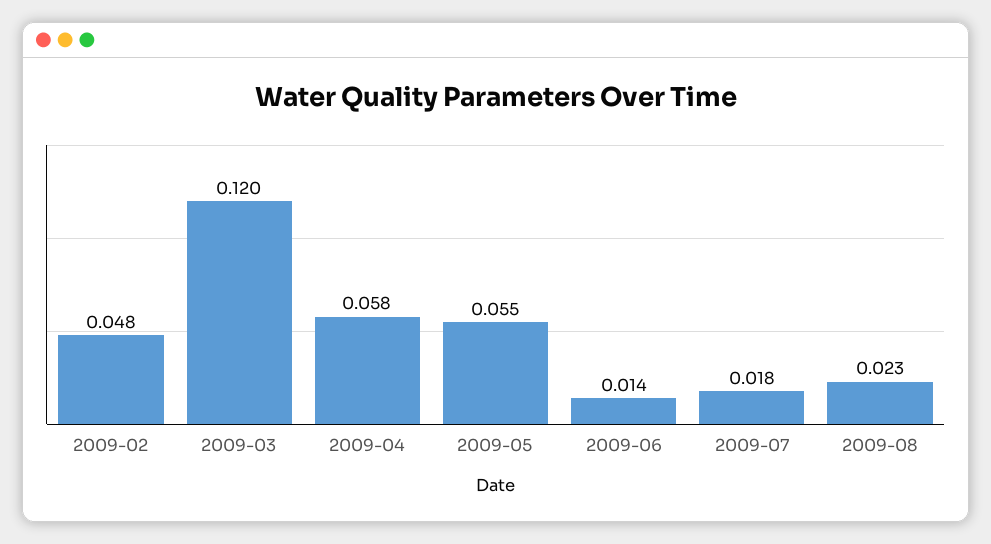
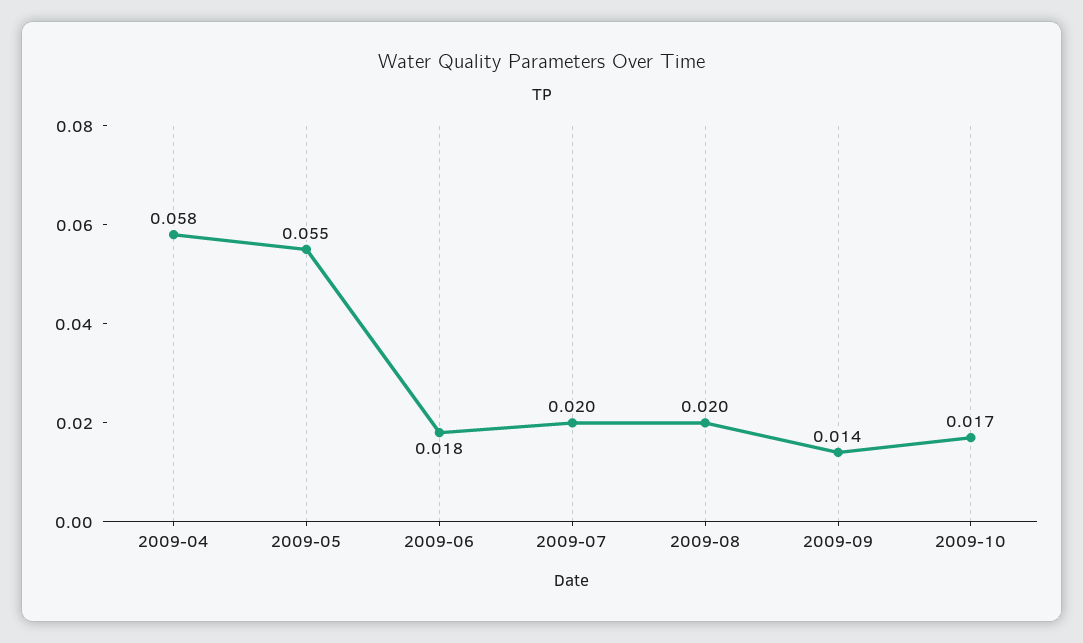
2009-02: 0.048 -> none
2009-03: 0.12 -> none
2009-06: 0.014 -> 0.018
2009-07: 0.018 -> 0.02
2009-08: 0.023 -> 0.02
2009-09: none -> 0.014
2009-10: none -> 0.017

